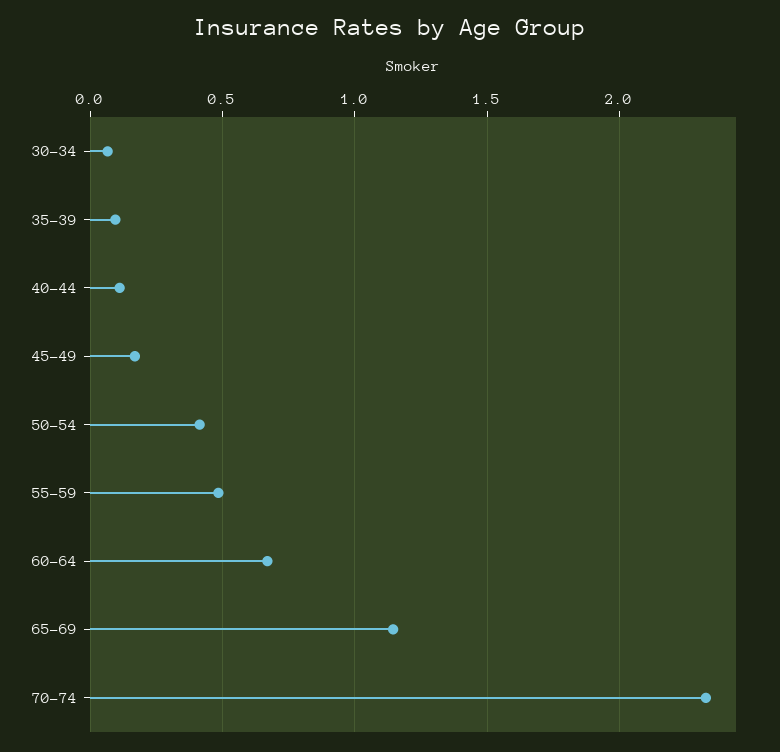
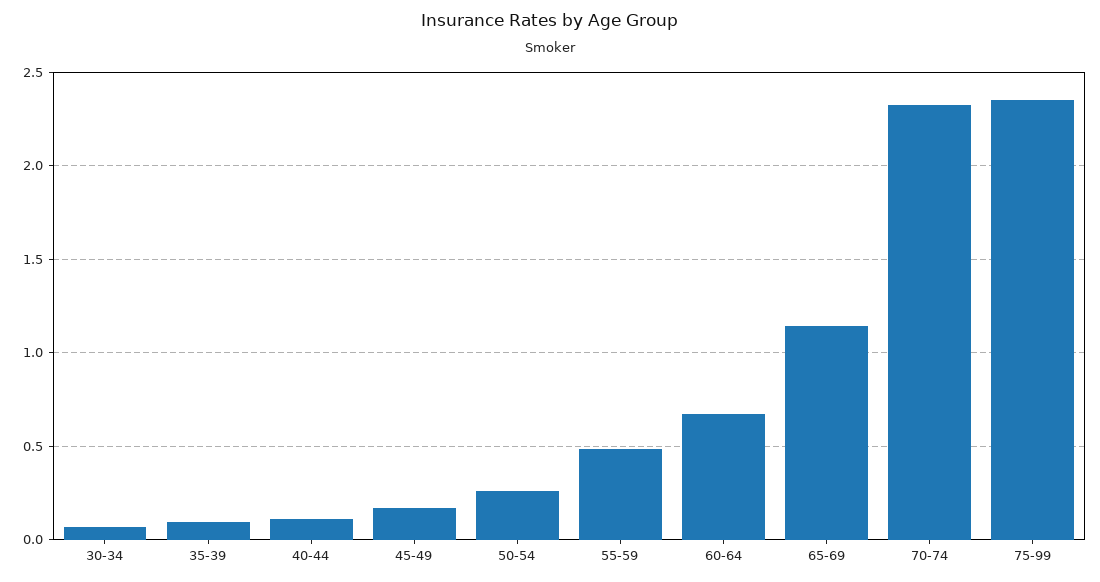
50-54: 0.4 -> 0.25
75-99: none -> 2.35

